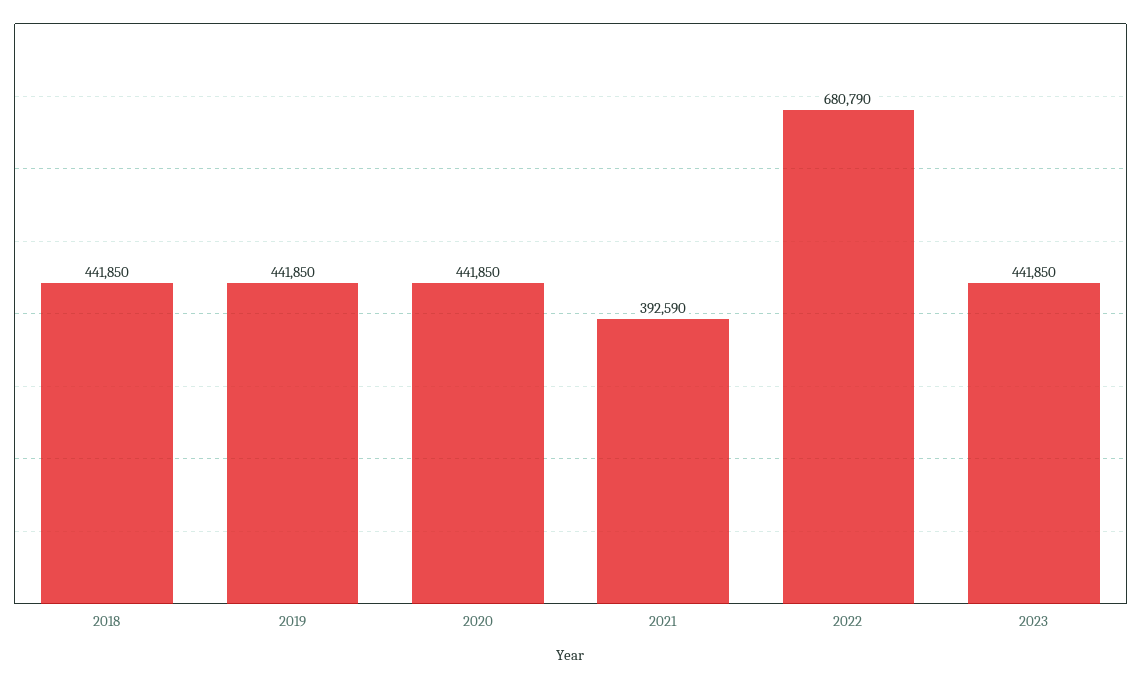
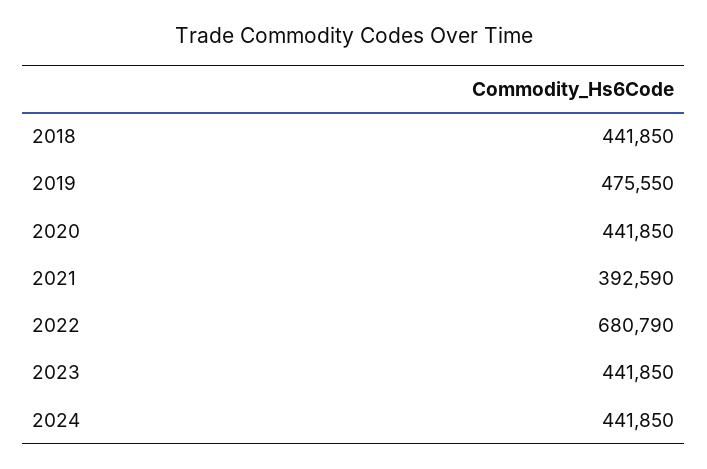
2019: 441850 -> 475550
2024: none -> 441850

